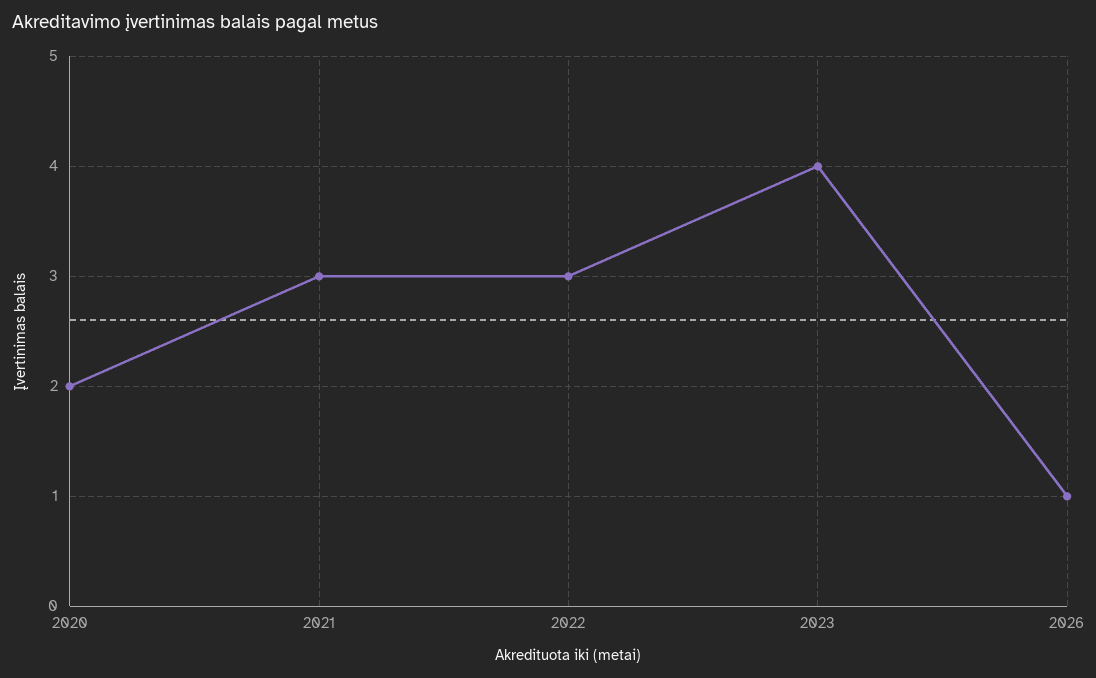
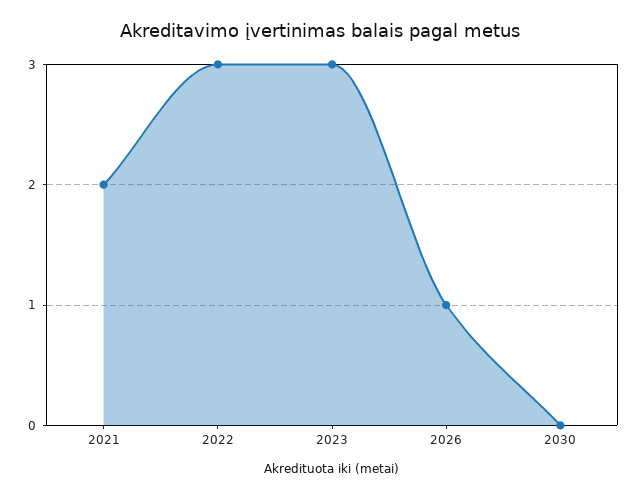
2020: 2 -> none
2021: 3 -> 2
2023: 4 -> 3
2030: none -> 0

